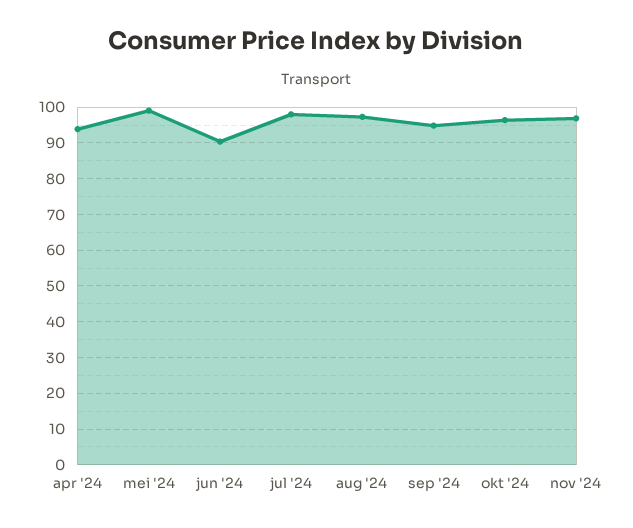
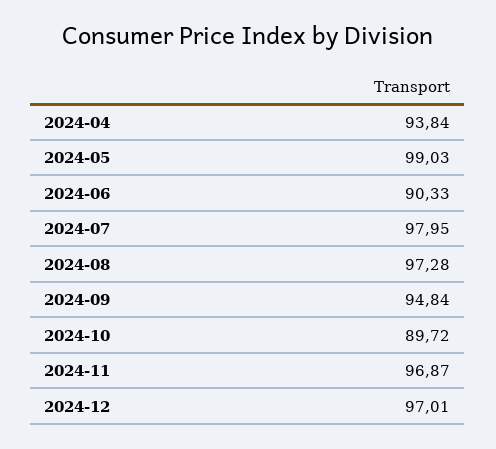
okt '24: 96 -> 89.72
2024-12: none -> 97.01

